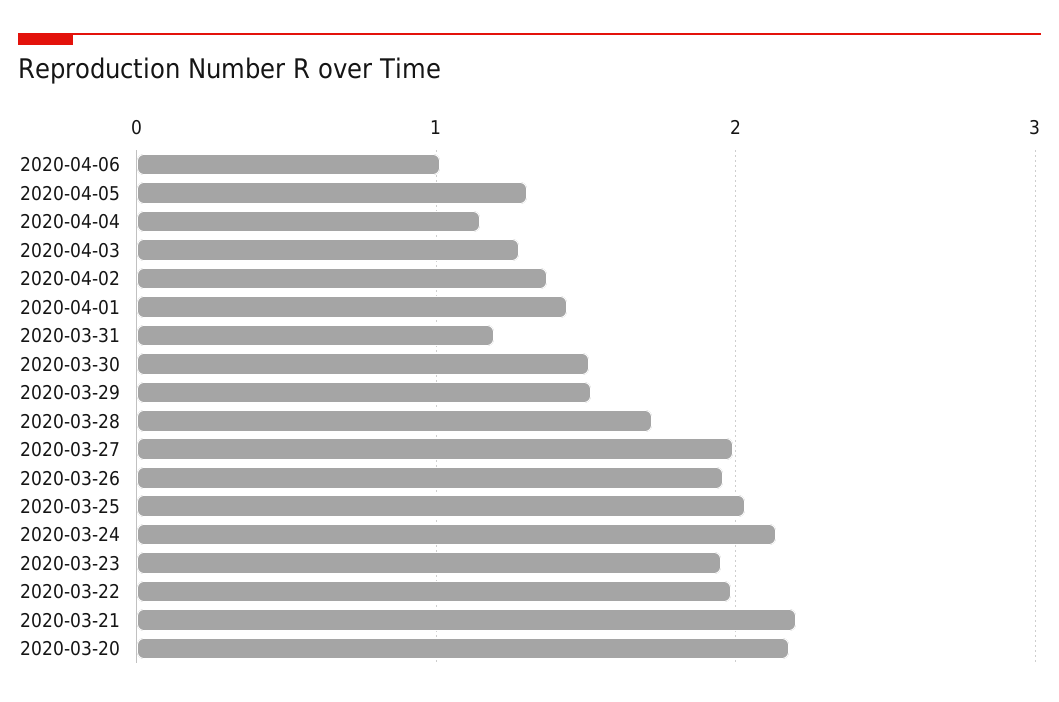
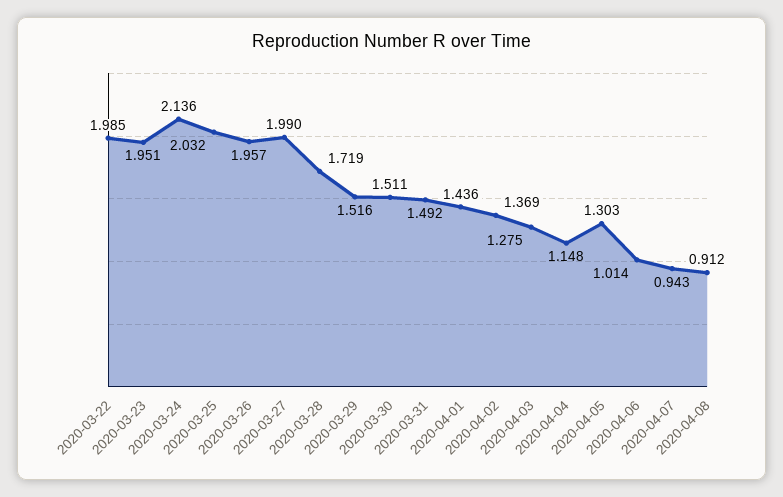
2020-03-31: 1.2 -> 1.492
2020-03-21: 2.2 -> none
2020-03-20: 2.2 -> none
2020-04-07: none -> 0.943
2020-04-08: none -> 0.912

